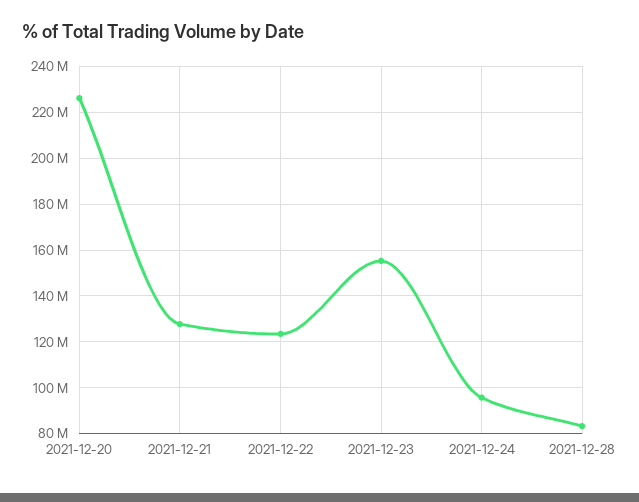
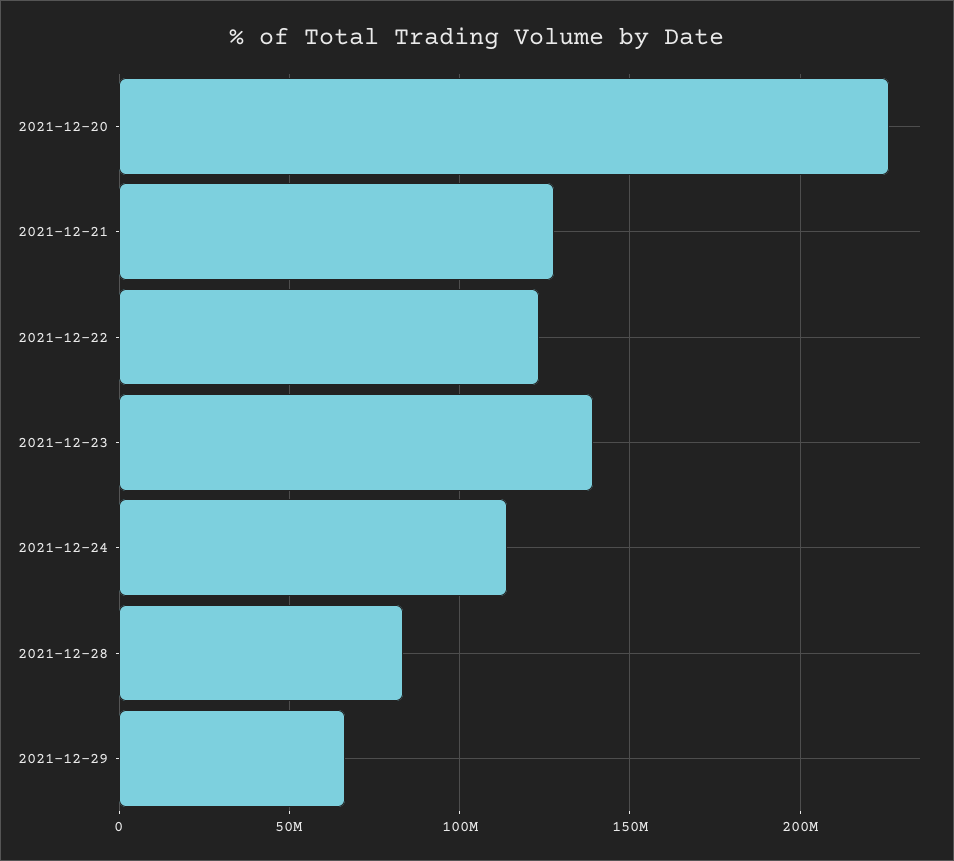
2021-12-23: 155000000 -> 140000000
2021-12-24: 95000000 -> 115000000
2021-12-29: none -> 65000000

